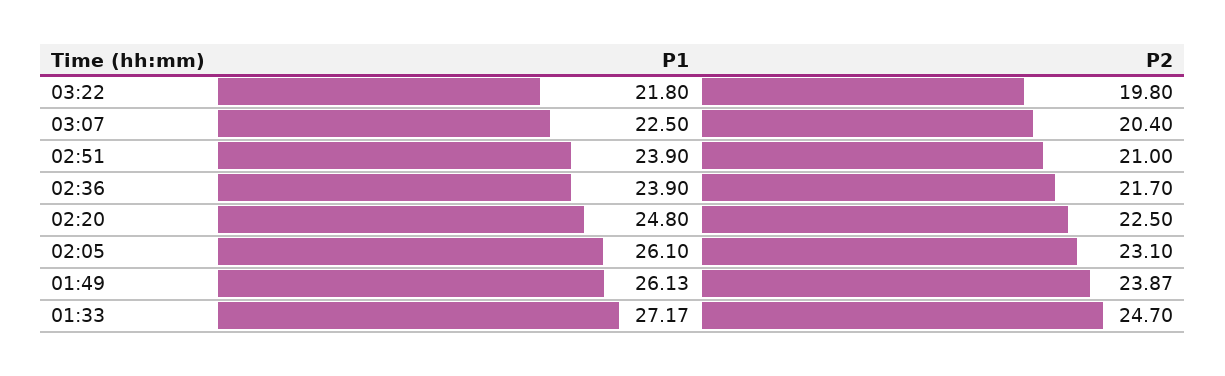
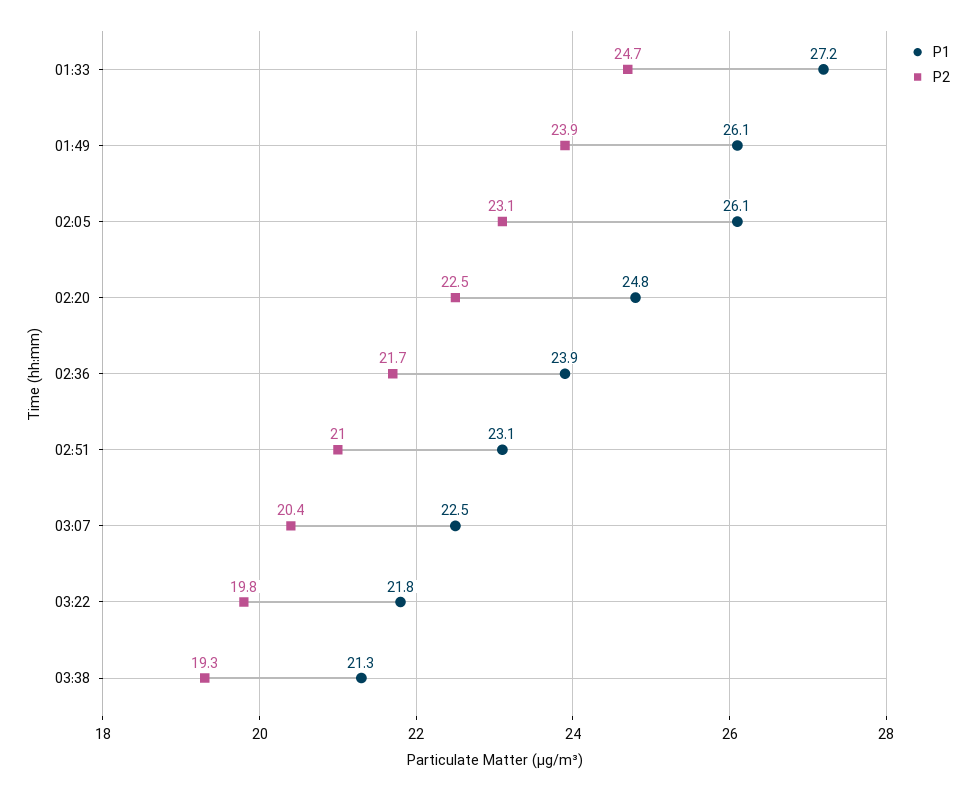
P1, 02:51: 23.9 -> 23.1
P1, 03:38: none -> 21.3
P2, 03:38: none -> 19.3

